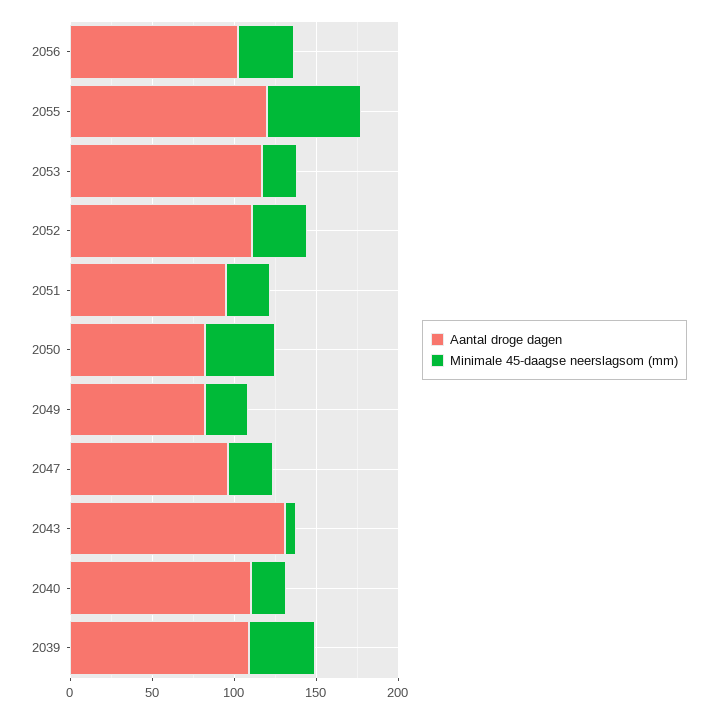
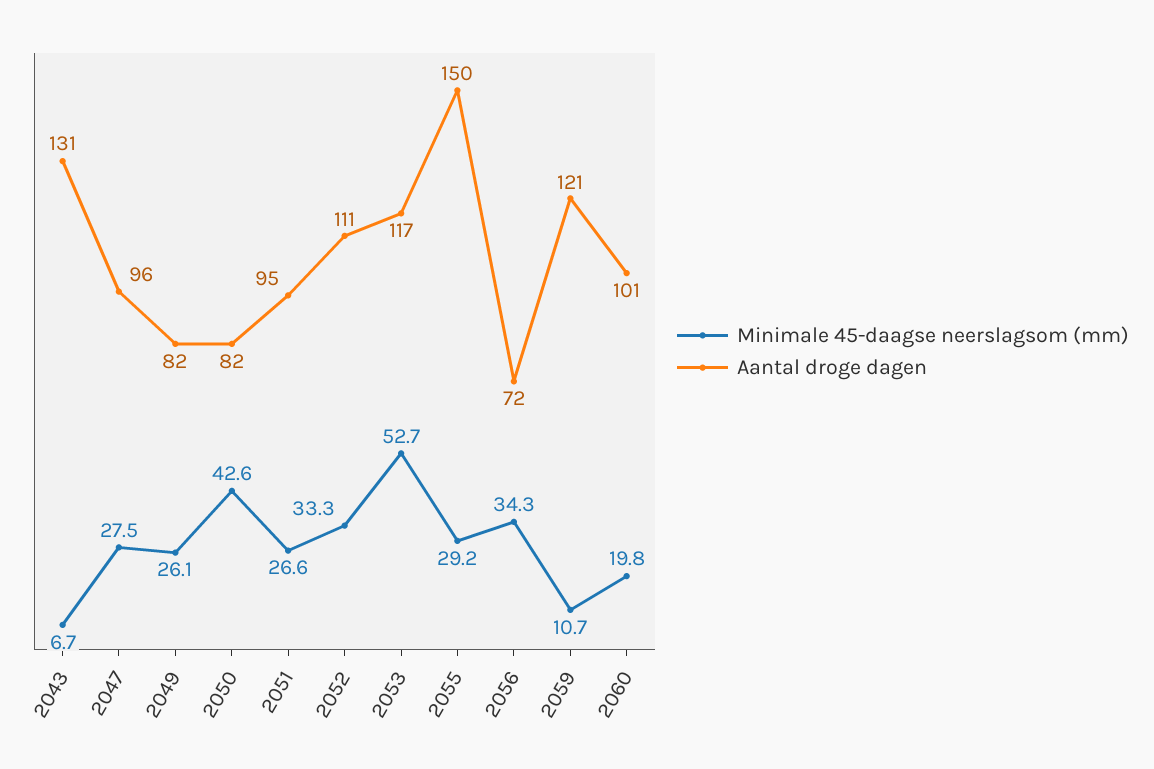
Aantal droge dagen, 2056: 100 -> 72
Aantal droge dagen, 2055: 120 -> 150
Minimale 45-daagse neerslagsom (mm), 2055: 60 -> 29.2
Minimale 45-daagse neerslagsom (mm), 2053: 20 -> 52.7
Aantal droge dagen, 2040: 110 -> none
Minimale 45-daagse neerslagsom (mm), 2040: 20 -> none
Aantal droge dagen, 2039: 110 -> none
Minimale 45-daagse neerslagsom (mm), 2039: 40 -> none
Minimale 45-daagse neerslagsom (mm), 2059: none -> 10.7
Aantal droge dagen, 2059: none -> 121
Minimale 45-daagse neerslagsom (mm), 2060: none -> 19.8
Aantal droge dagen, 2060: none -> 101

